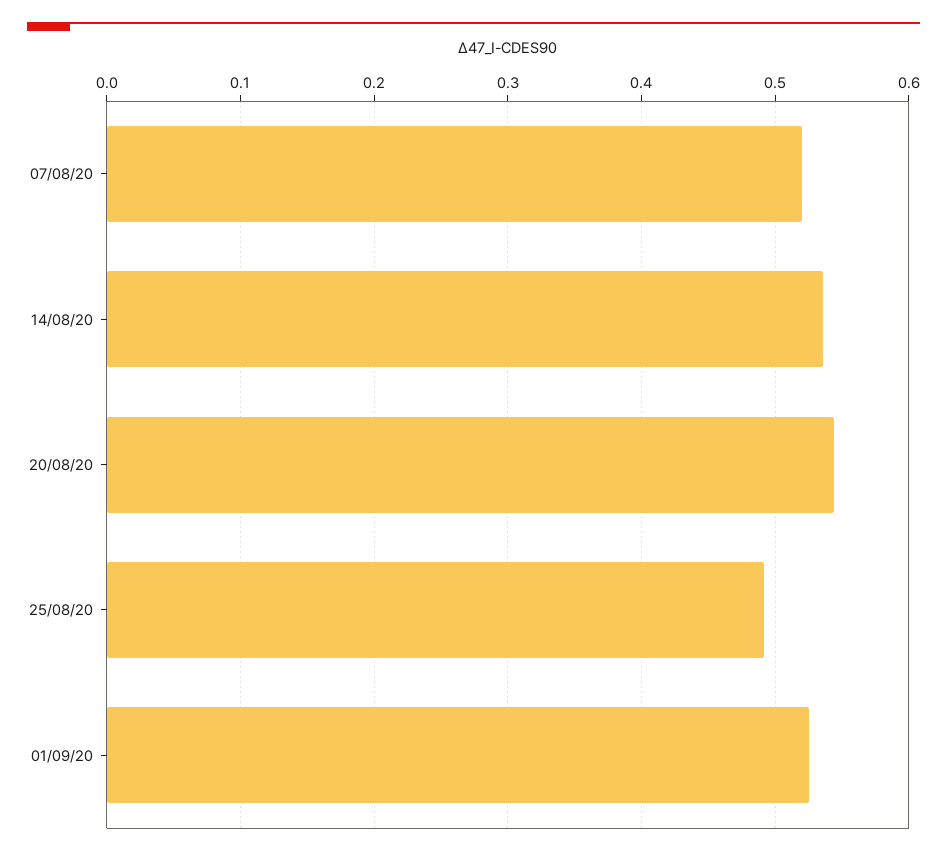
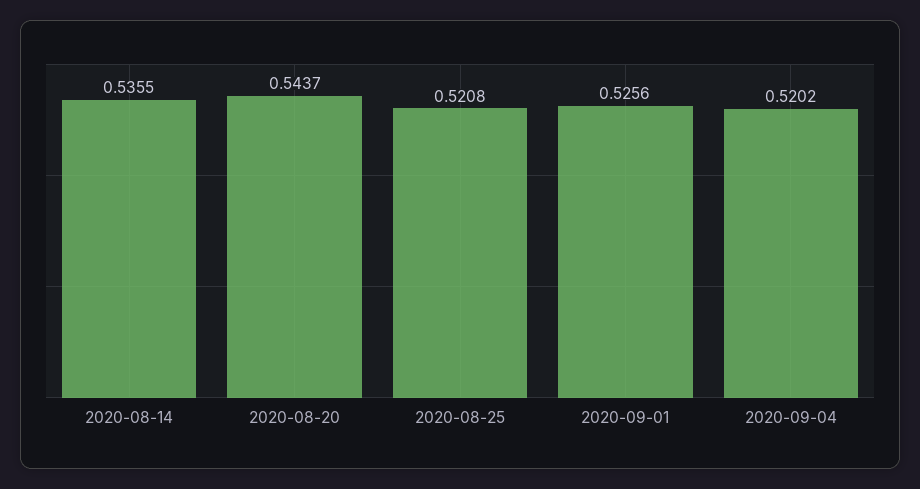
07/08/20: 0.52 -> none
25/08/20: 0.49 -> 0.5208
2020-09-04: none -> 0.5202

